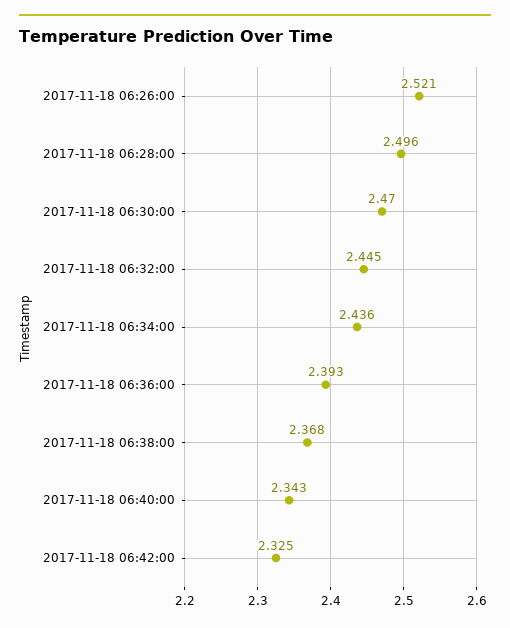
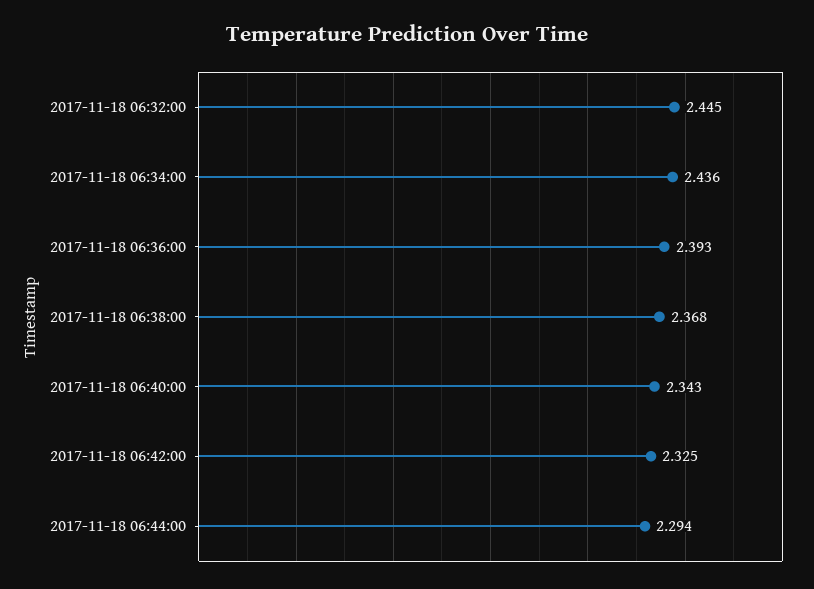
2017-11-18 06:26:00: 2.521 -> none
2017-11-18 06:28:00: 2.496 -> none
2017-11-18 06:30:00: 2.47 -> none
2017-11-18 06:44:00: none -> 2.294

